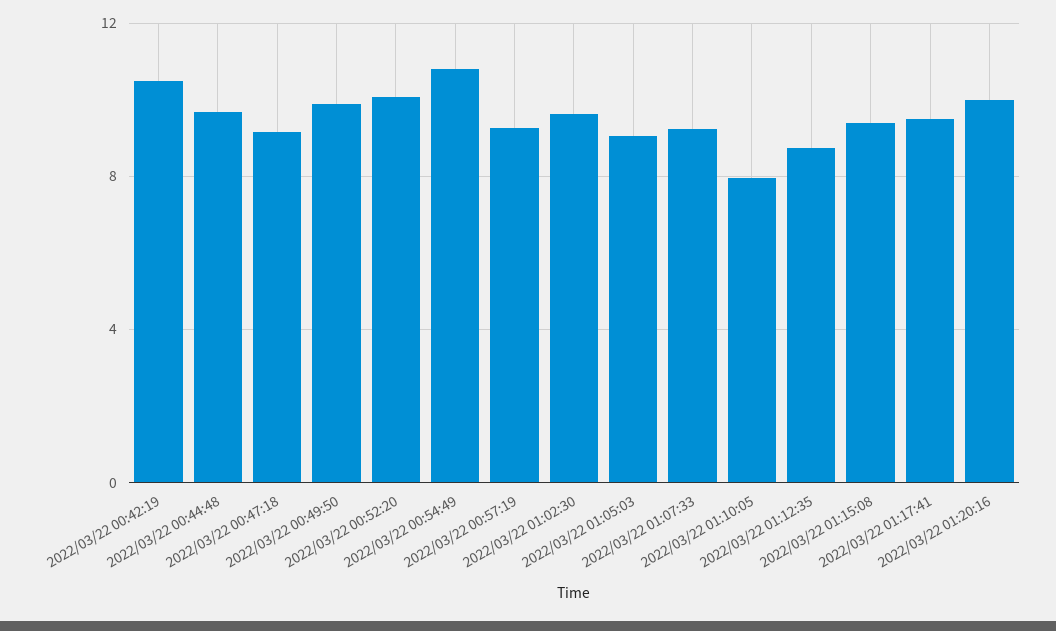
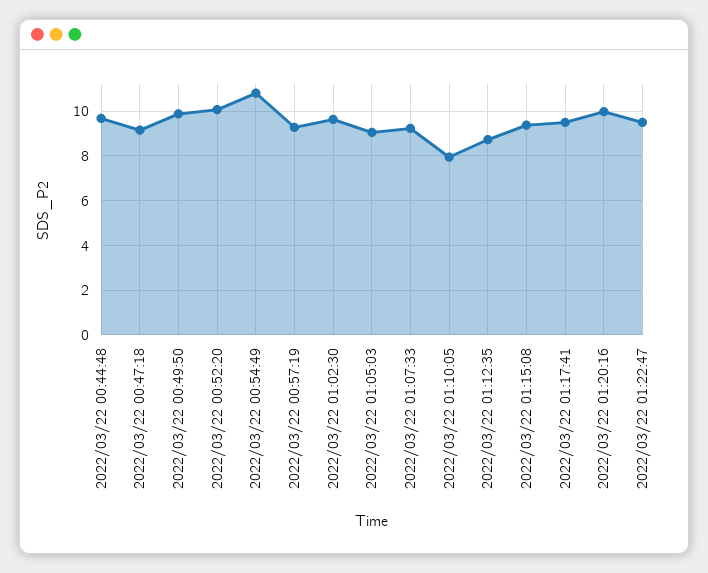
2022/03/22 00:42:19: 10.5 -> none
2022/03/22 01:22:47: none -> 9.5

